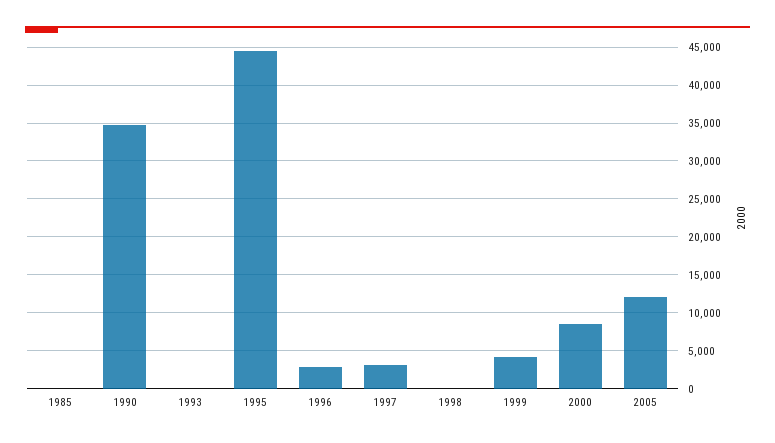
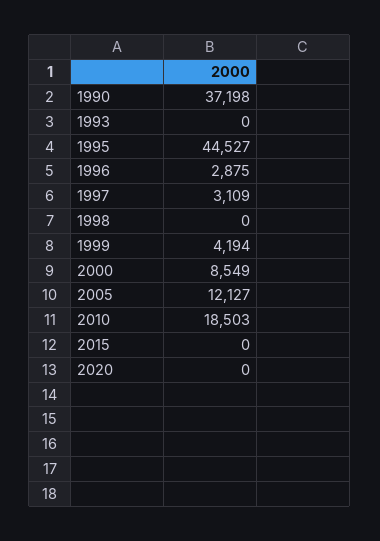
1985: 0 -> none
1990: 35000 -> 37198
2010: none -> 18503
2015: none -> 0
2020: none -> 0

